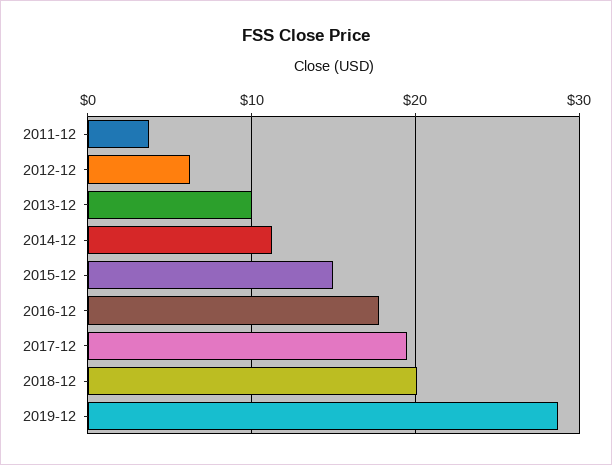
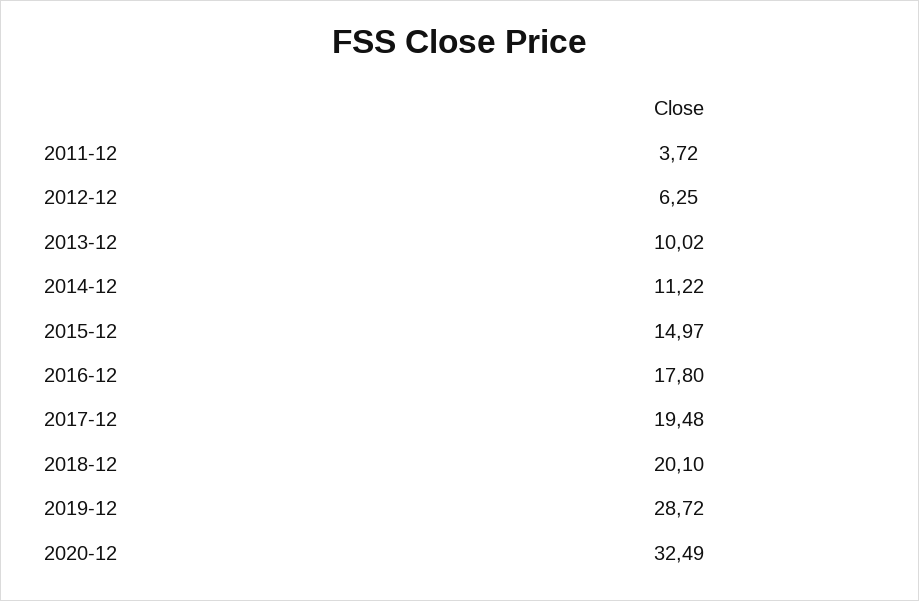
2020-12: none -> 32.49

